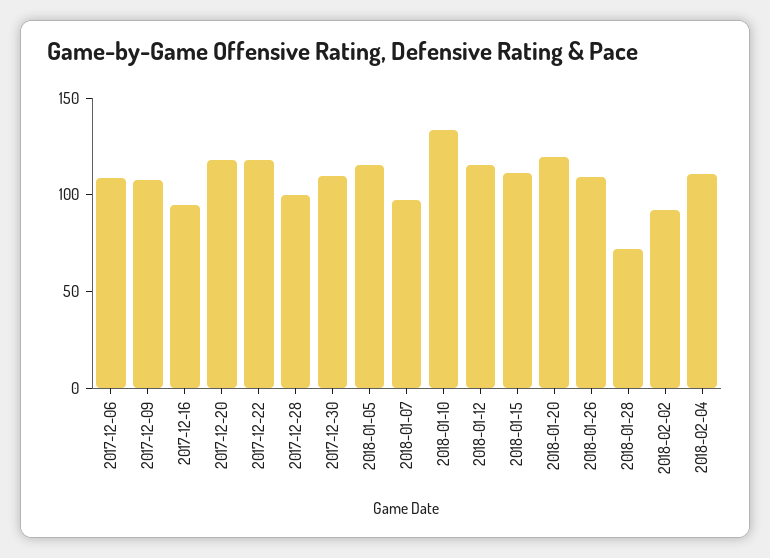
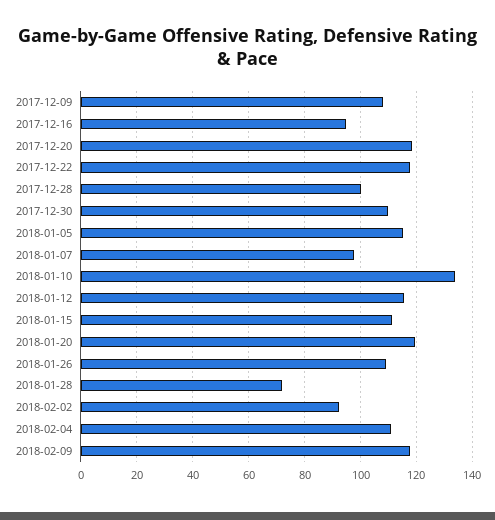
2017-12-06: 110 -> none
2018-02-09: none -> 117.5

